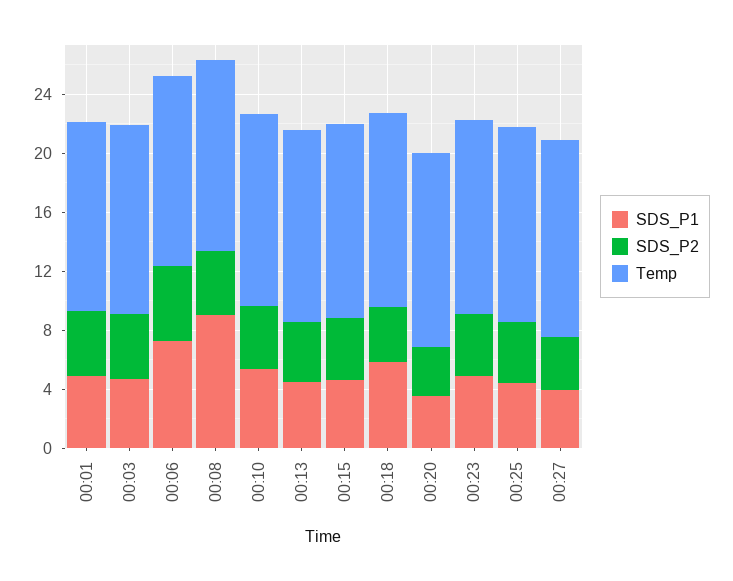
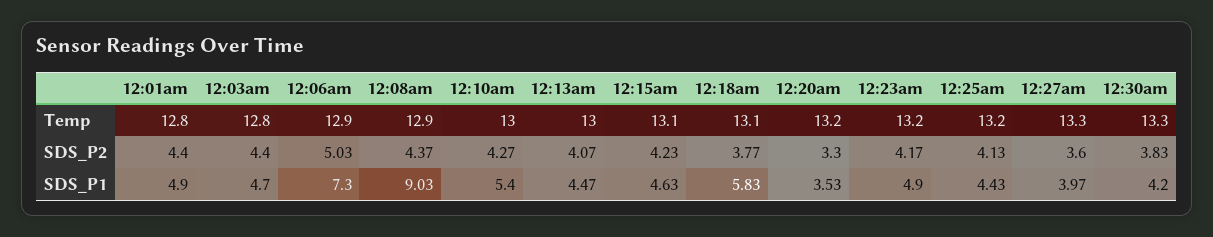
Temp, 12:30am: none -> 13.3
SDS_P2, 12:30am: none -> 3.83
SDS_P1, 12:30am: none -> 4.2

